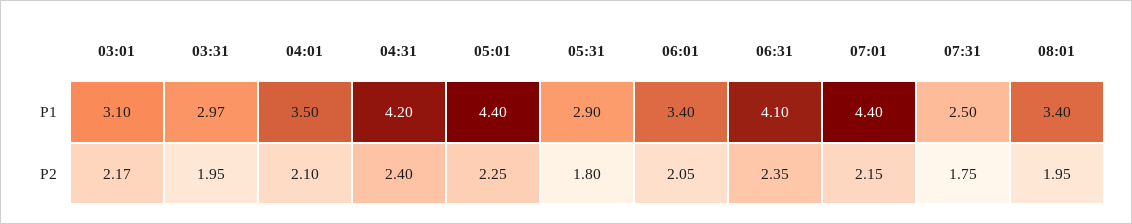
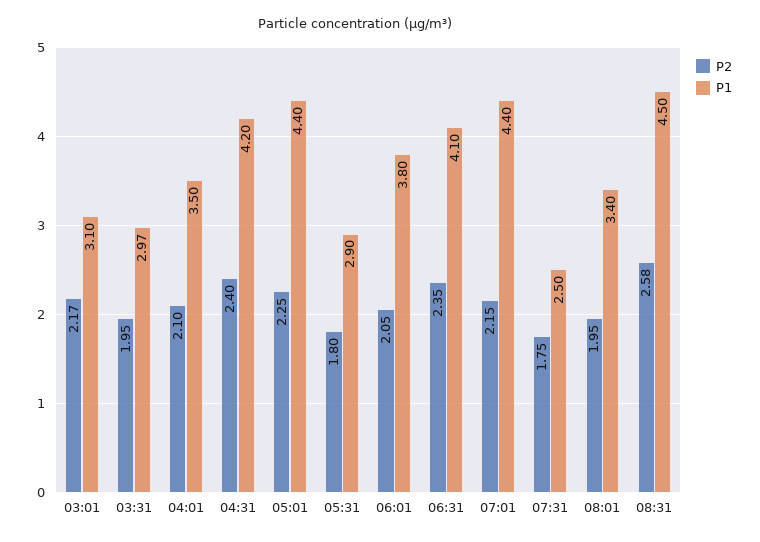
P1, 06:01: 3.4 -> 3.8
P2, 08:31: none -> 2.58
P1, 08:31: none -> 4.5

